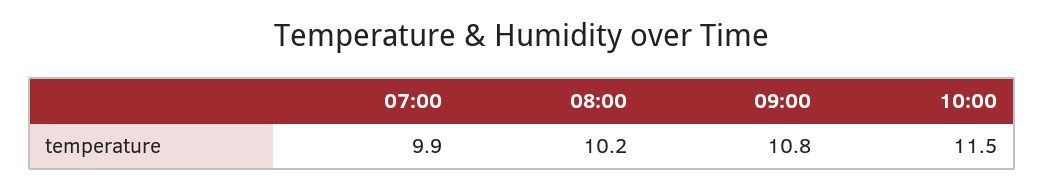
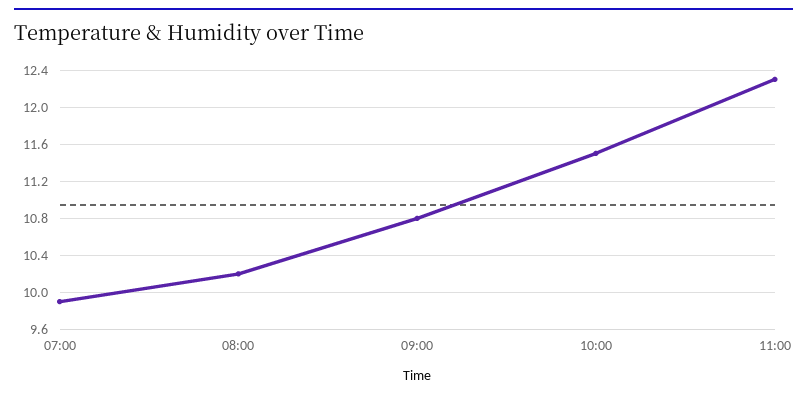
11:00: none -> 12.3

